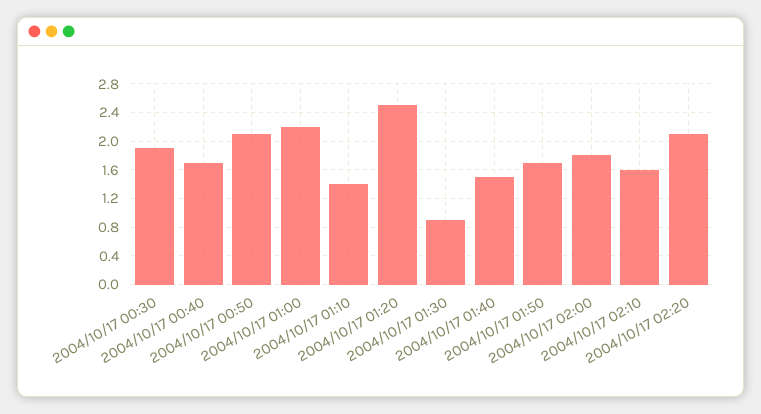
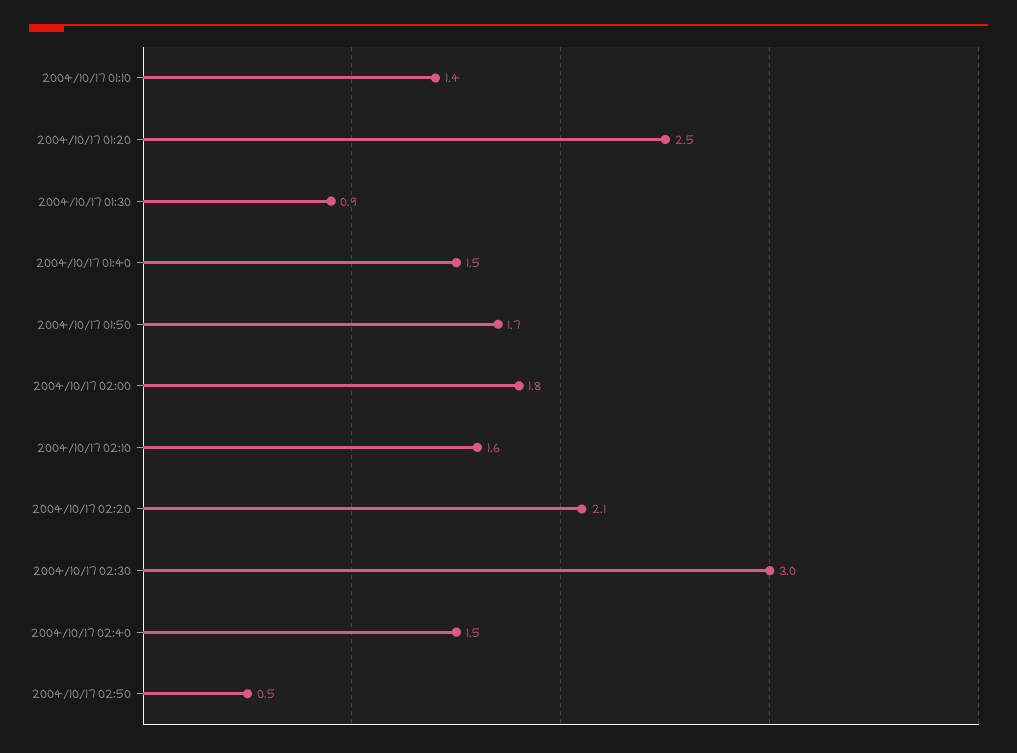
2004/10/17 00:30: 1.9 -> none
2004/10/17 00:40: 1.7 -> none
2004/10/17 00:50: 2.1 -> none
2004/10/17 01:00: 2.2 -> none
2004/10/17 02:30: none -> 3
2004/10/17 02:40: none -> 1.5
2004/10/17 02:50: none -> 0.5

